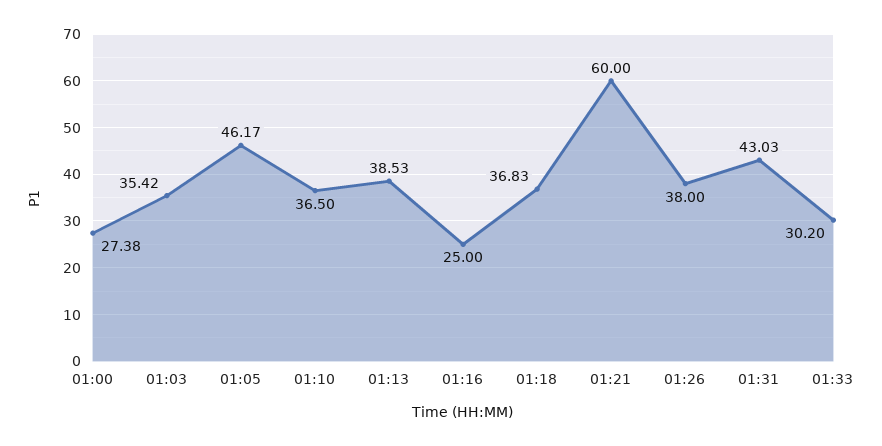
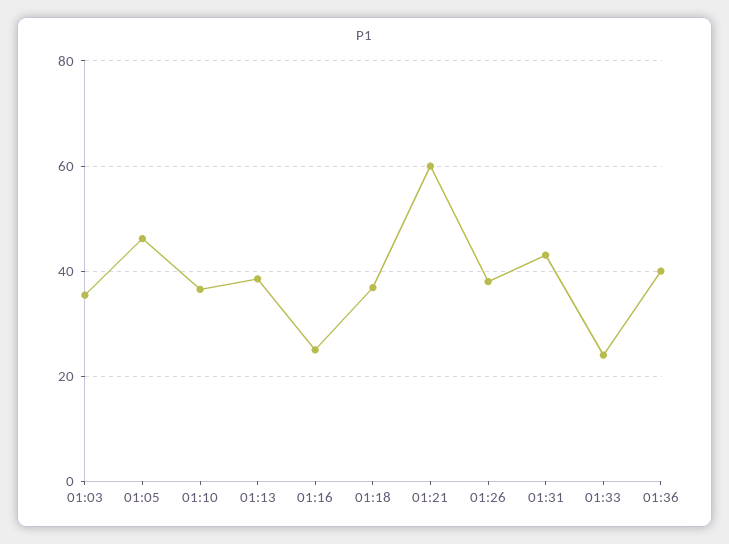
01:00: 27.38 -> none
01:33: 30.2 -> 24
01:36: none -> 40

